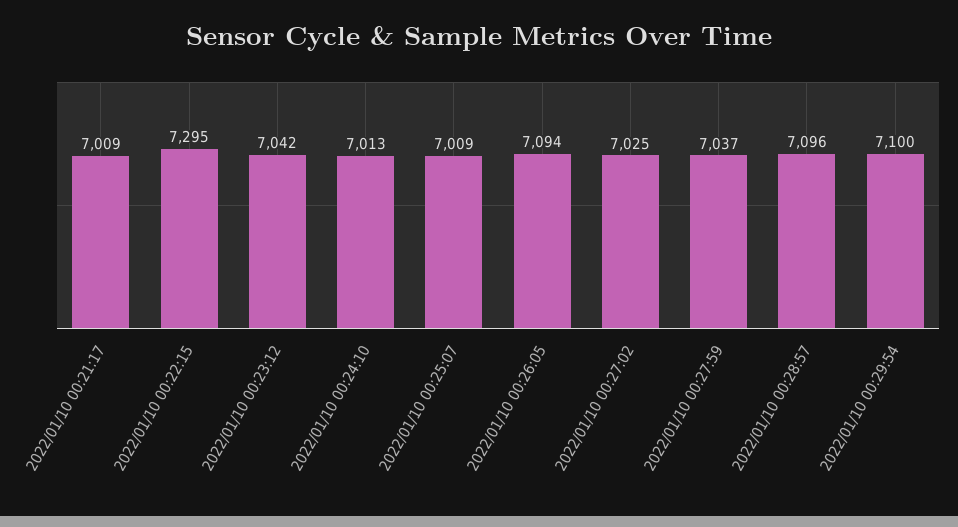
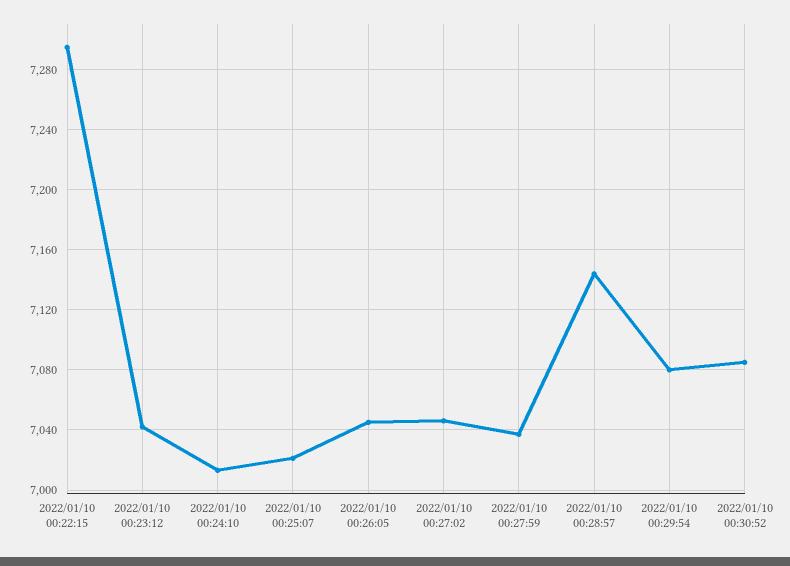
2022/01/10 00:21:17: 7009 -> none
2022/01/10 00:25:07: 7009 -> 7020
2022/01/10 00:26:05: 7094 -> 7045
2022/01/10 00:27:02: 7025 -> 7045
2022/01/10 00:28:57: 7096 -> 7145
2022/01/10 00:29:54: 7100 -> 7080
2022/01/10 00:30:52: none -> 7085

